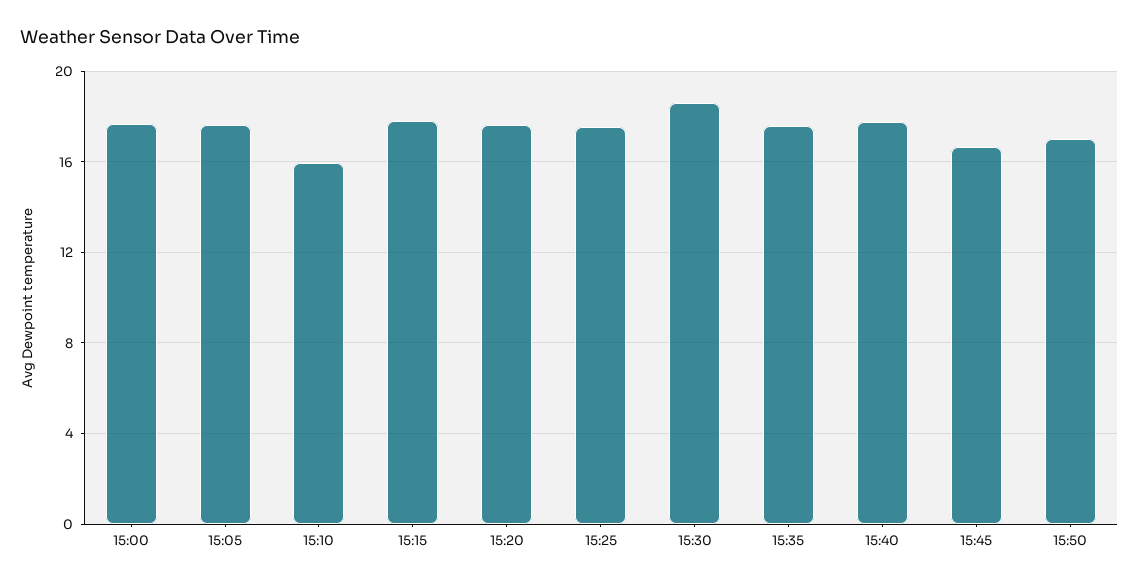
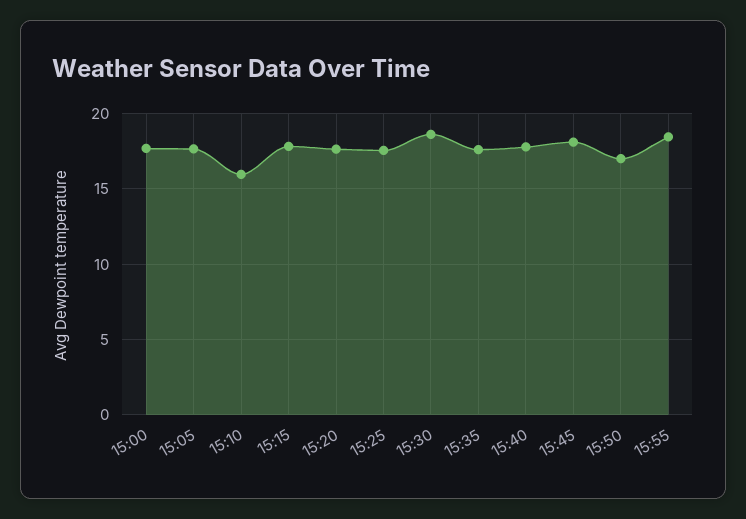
15:45: 16.5 -> 18
15:55: none -> 18.5

